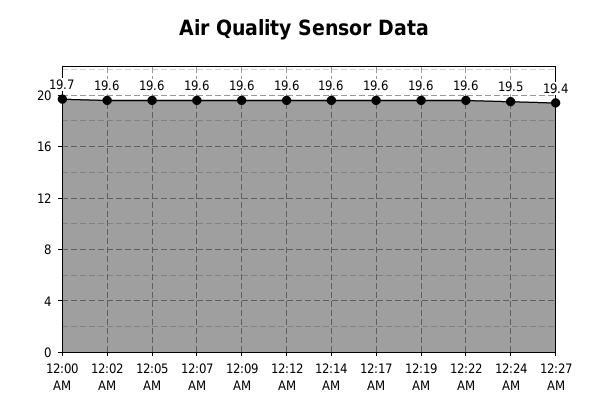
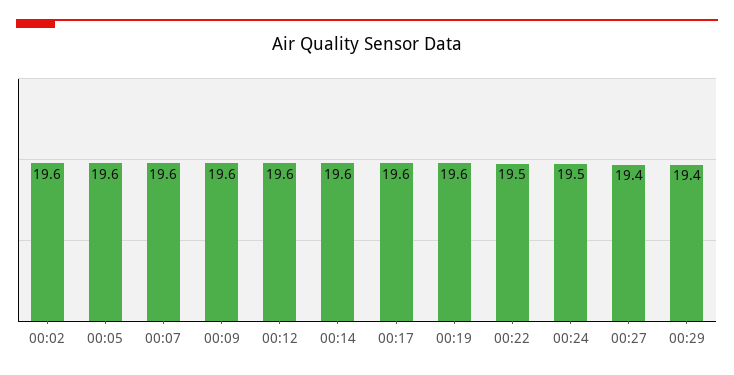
12:00 AM: 19.7 -> none
12:22 AM: 19.6 -> 19.5
00:29: none -> 19.4

